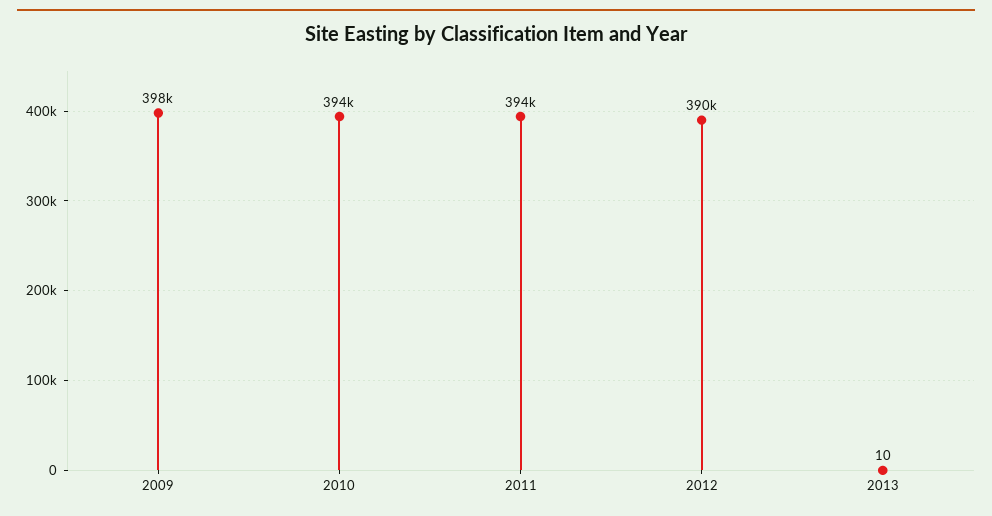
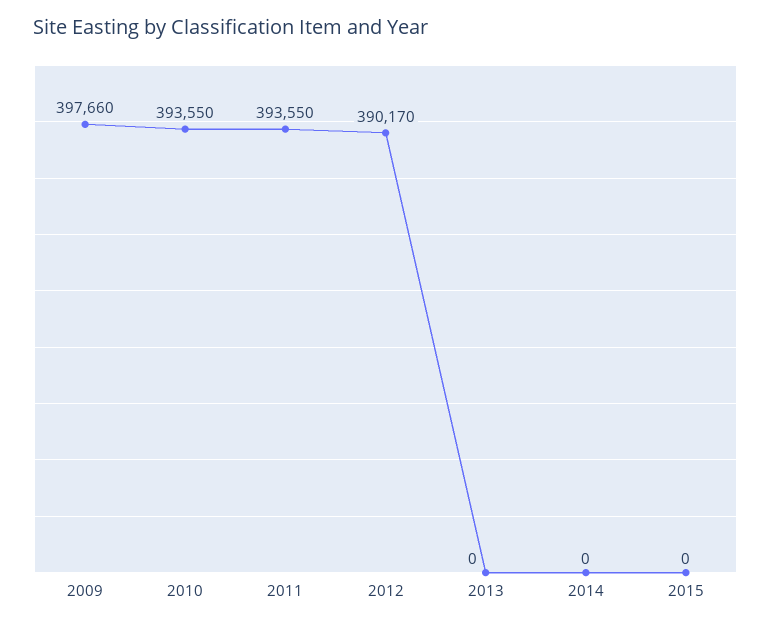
2013: 10 -> 0
2014: none -> 0
2015: none -> 0

